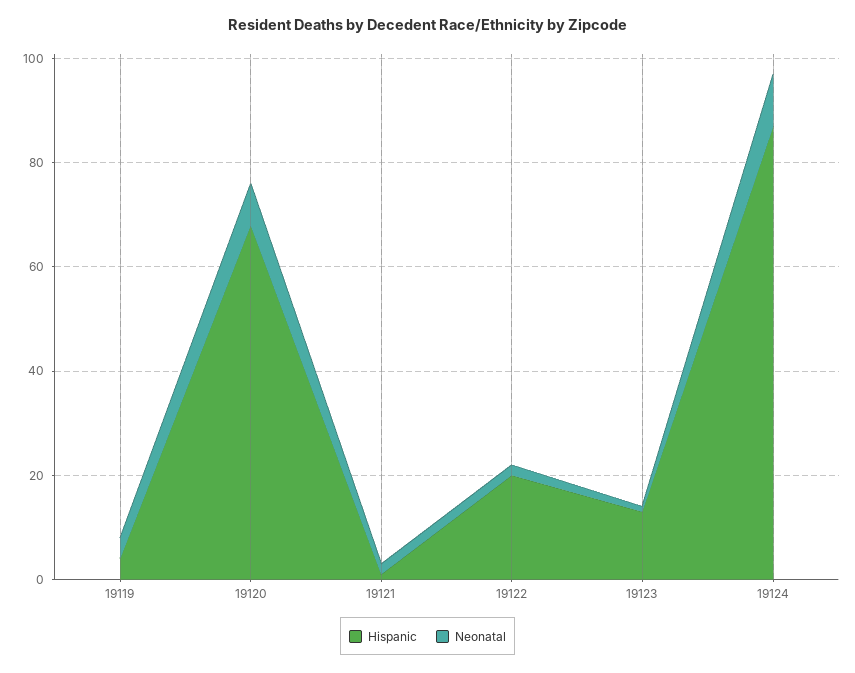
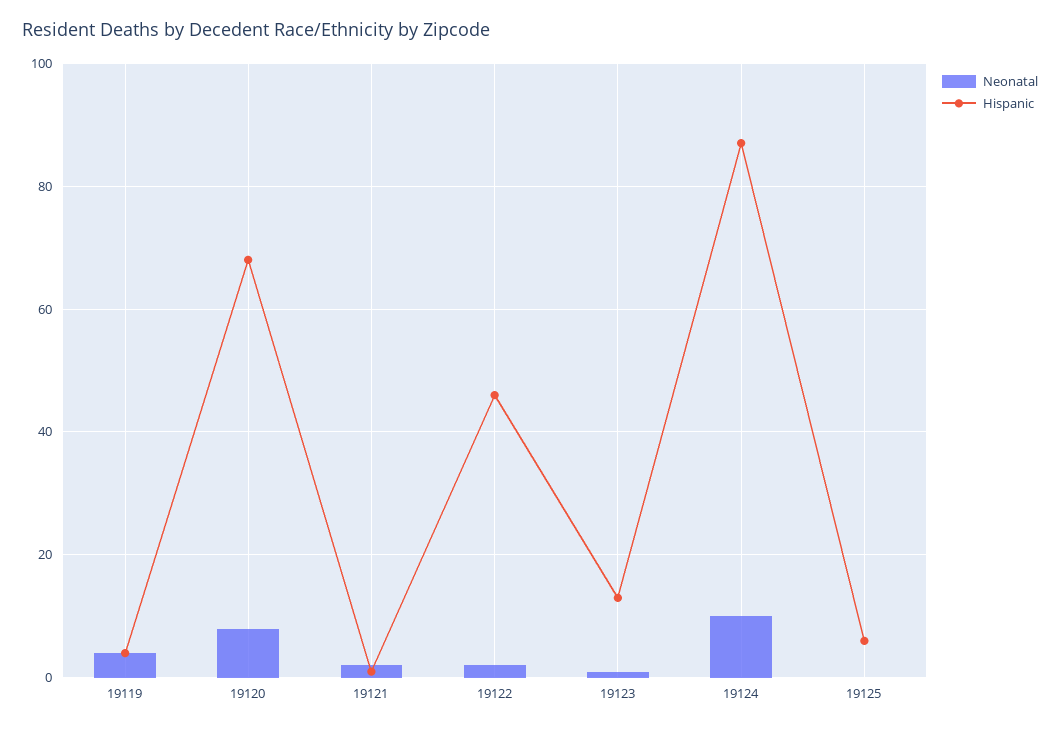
Hispanic, 19122: 20 -> 45
Neonatal, 19125: none -> 0
Hispanic, 19125: none -> 5

